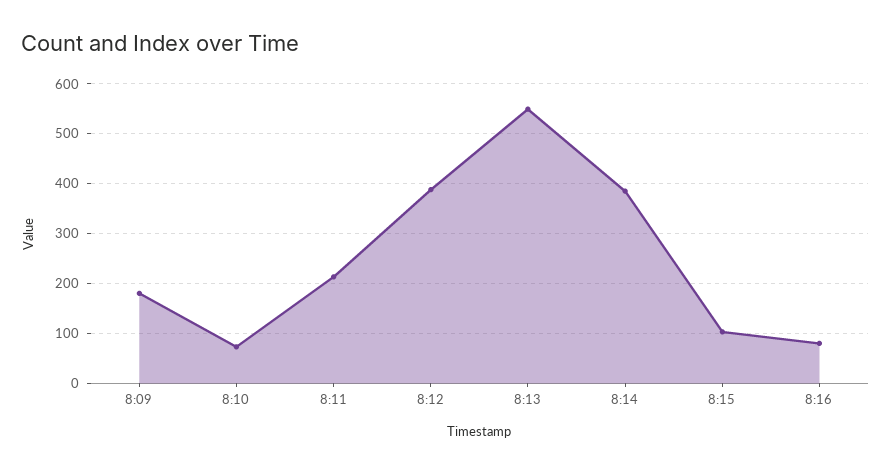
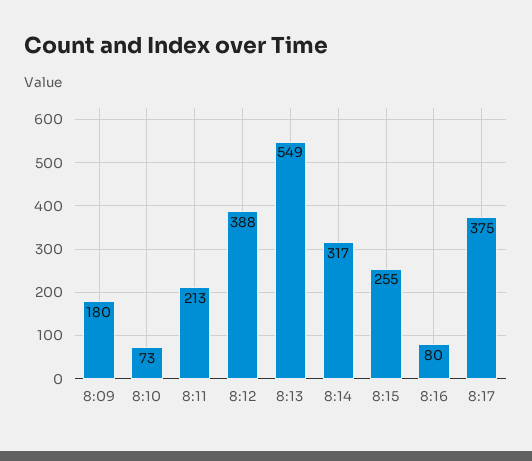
8:14: 380 -> 317
8:15: 100 -> 255
8:17: none -> 375

